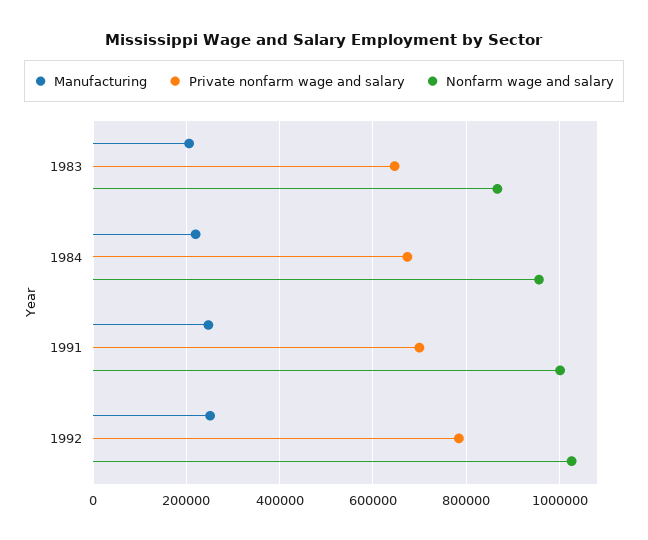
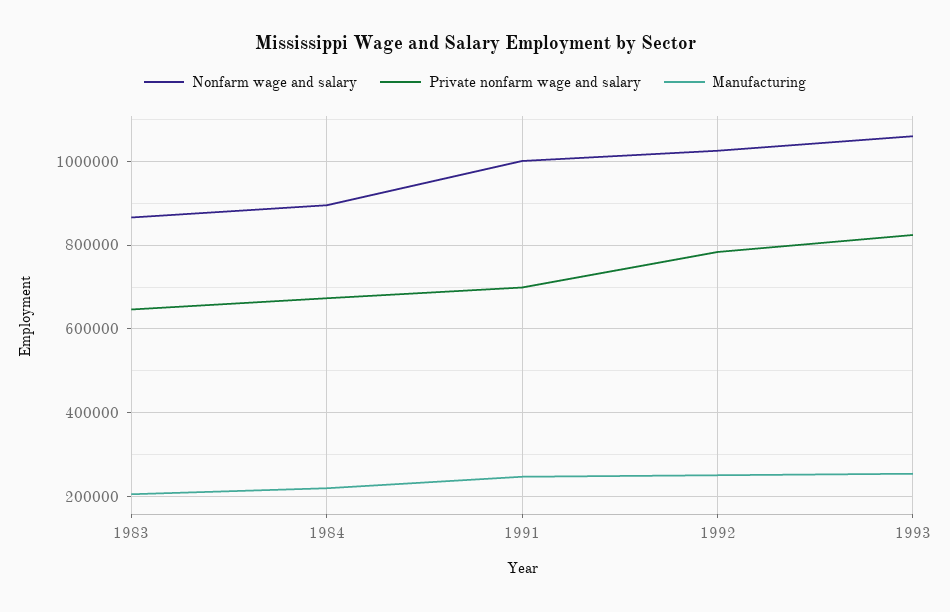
Nonfarm wage and salary, 1984: 960000 -> 900000
Nonfarm wage and salary, 1993: none -> 1060000
Private nonfarm wage and salary, 1993: none -> 820000
Manufacturing, 1993: none -> 260000

